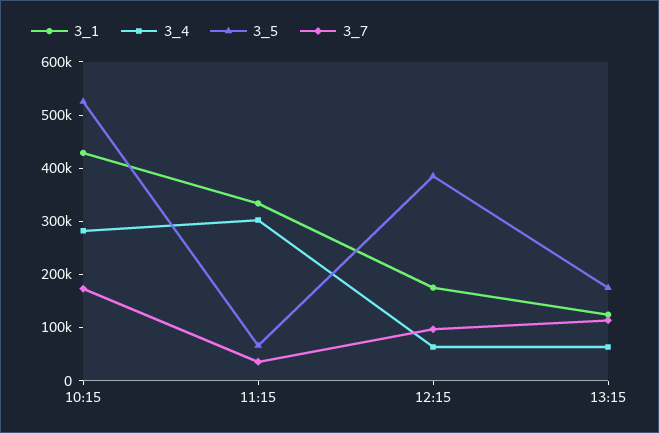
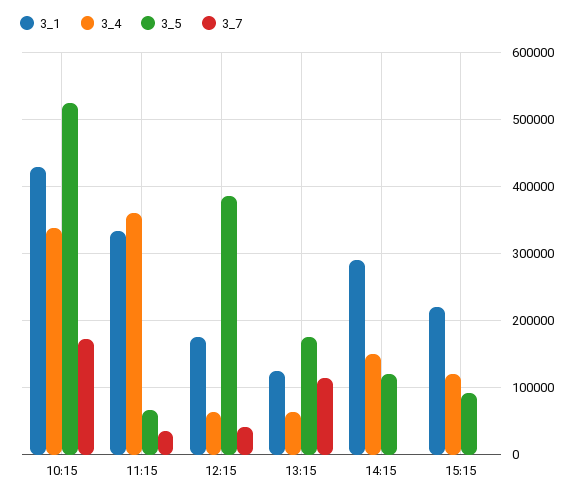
3_4, 10:15: 280000 -> 340000
3_4, 11:15: 300000 -> 360000
3_7, 12:15: 100000 -> 40000
3_1, 14:15: none -> 290000
3_4, 14:15: none -> 150000
3_5, 14:15: none -> 120000
3_7, 14:15: none -> 0
3_1, 15:15: none -> 220000
3_4, 15:15: none -> 120000
3_5, 15:15: none -> 90000
3_7, 15:15: none -> 0

